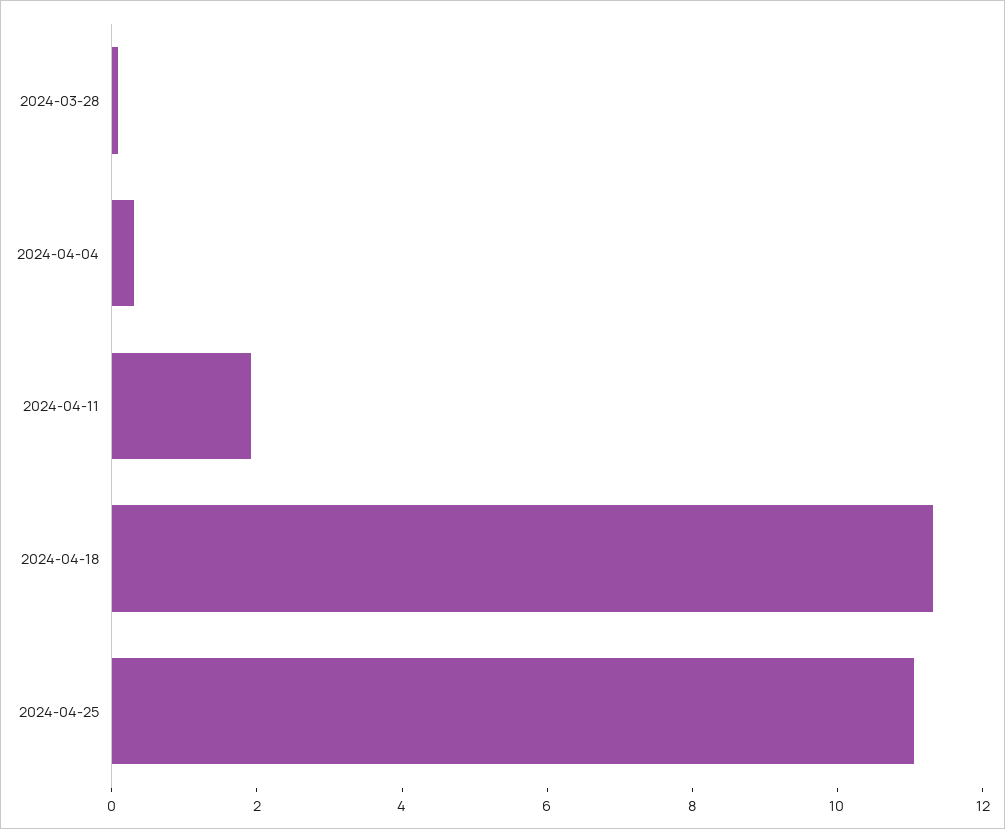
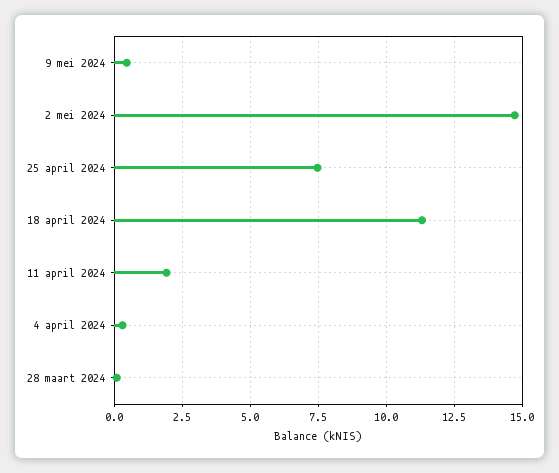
2024-04-25: 11 -> 7.5
9 mei 2024: none -> 0.5
2 mei 2024: none -> 14.75

